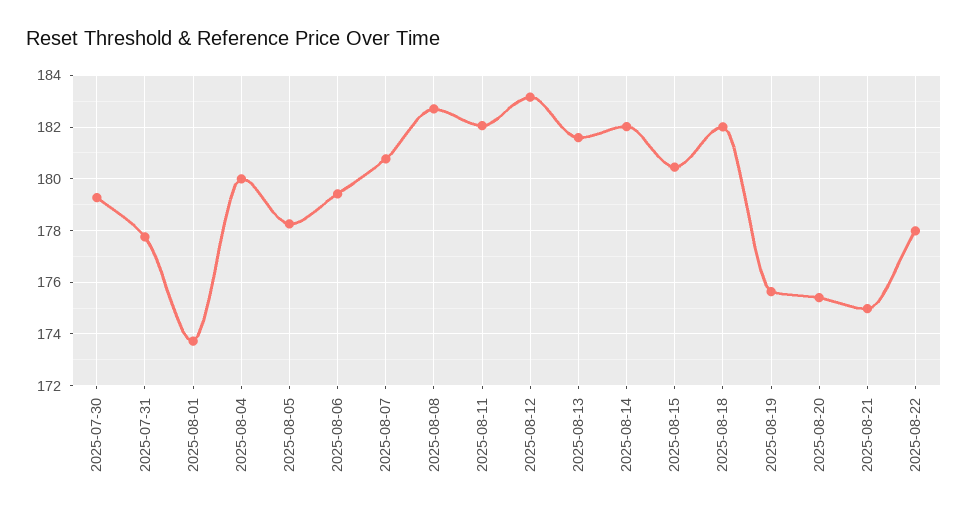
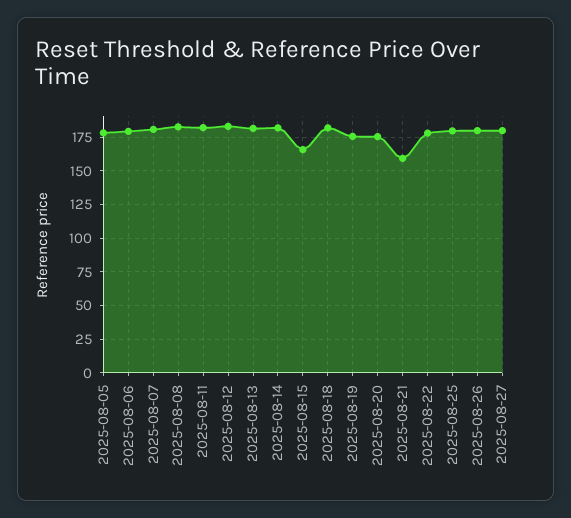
2025-07-30: 179.25 -> none
2025-07-31: 177.75 -> none
2025-08-01: 173.75 -> none
2025-08-04: 180 -> none
2025-08-15: 180.5 -> 165
2025-08-21: 175 -> 160
2025-08-25: none -> 180
2025-08-26: none -> 180
2025-08-27: none -> 180

